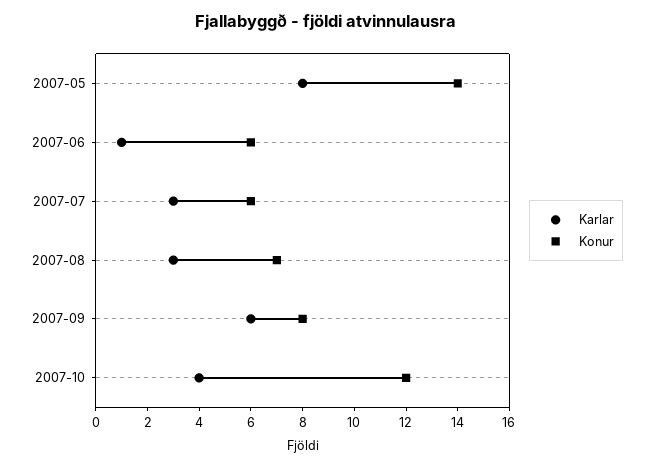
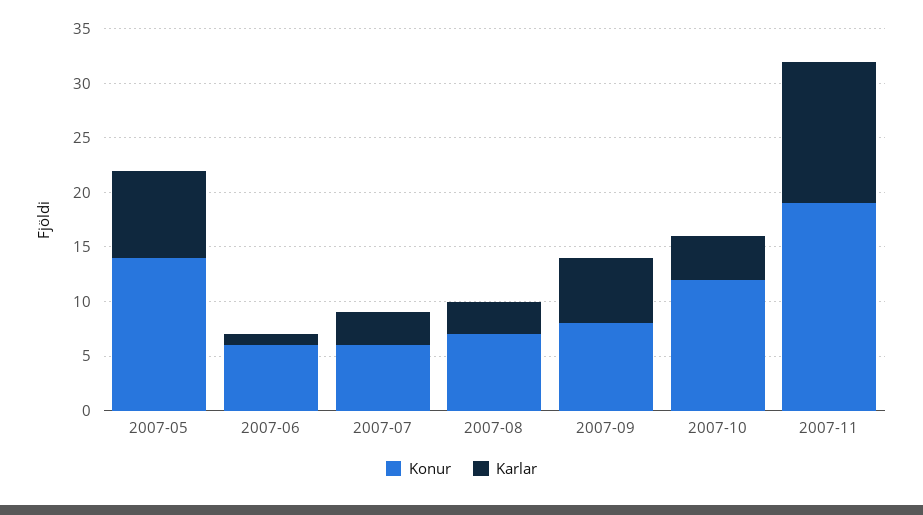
Konur, 2007-11: none -> 19
Karlar, 2007-11: none -> 13

